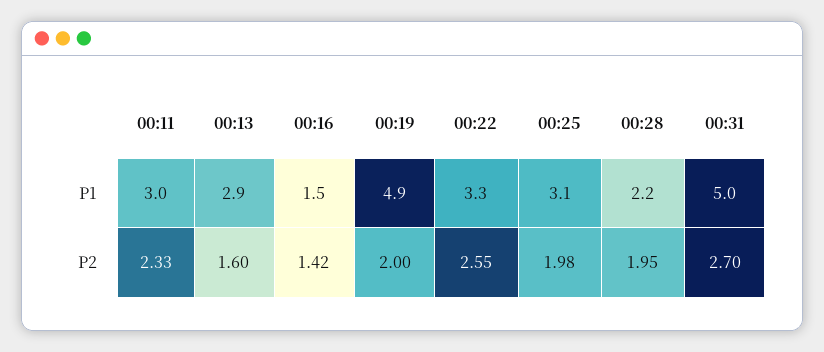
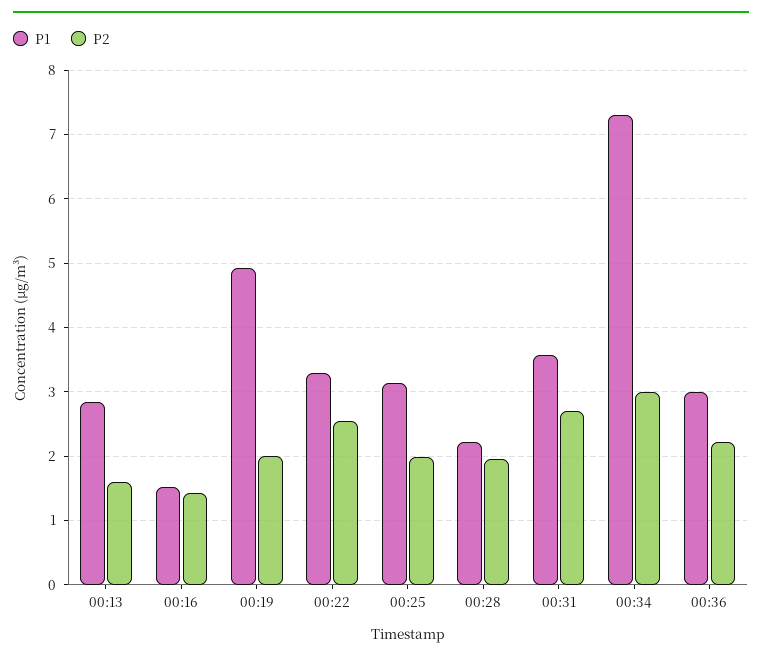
P1, 00:11: 3 -> none
P1, 00:31: 5 -> 3.6
P2, 00:11: 2.33 -> none
P1, 00:34: none -> 7.3
P2, 00:34: none -> 3
P1, 00:36: none -> 3
P2, 00:36: none -> 2.2

